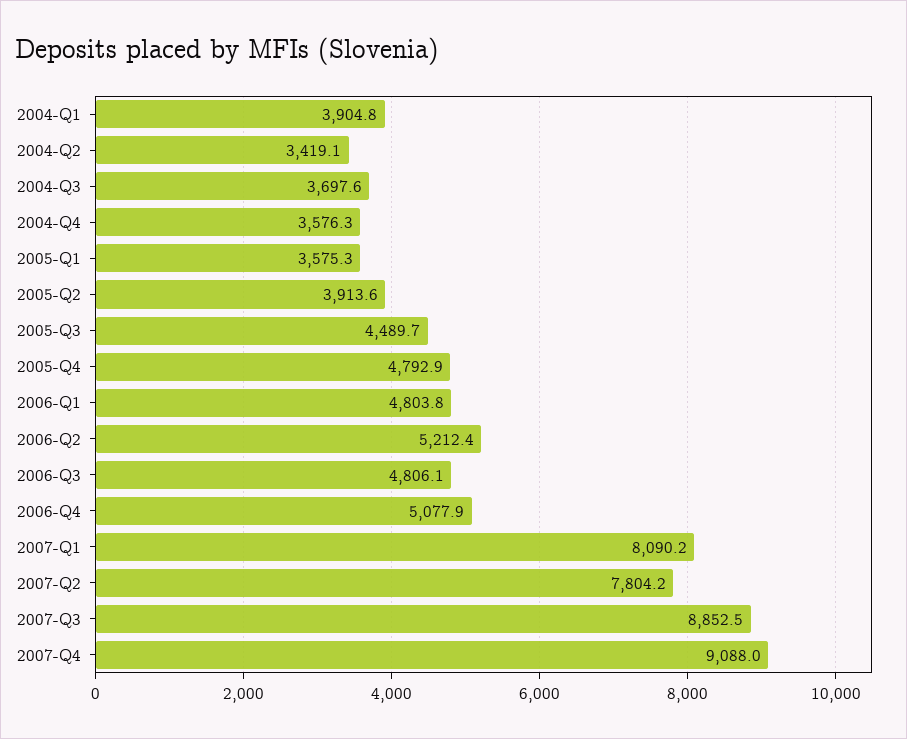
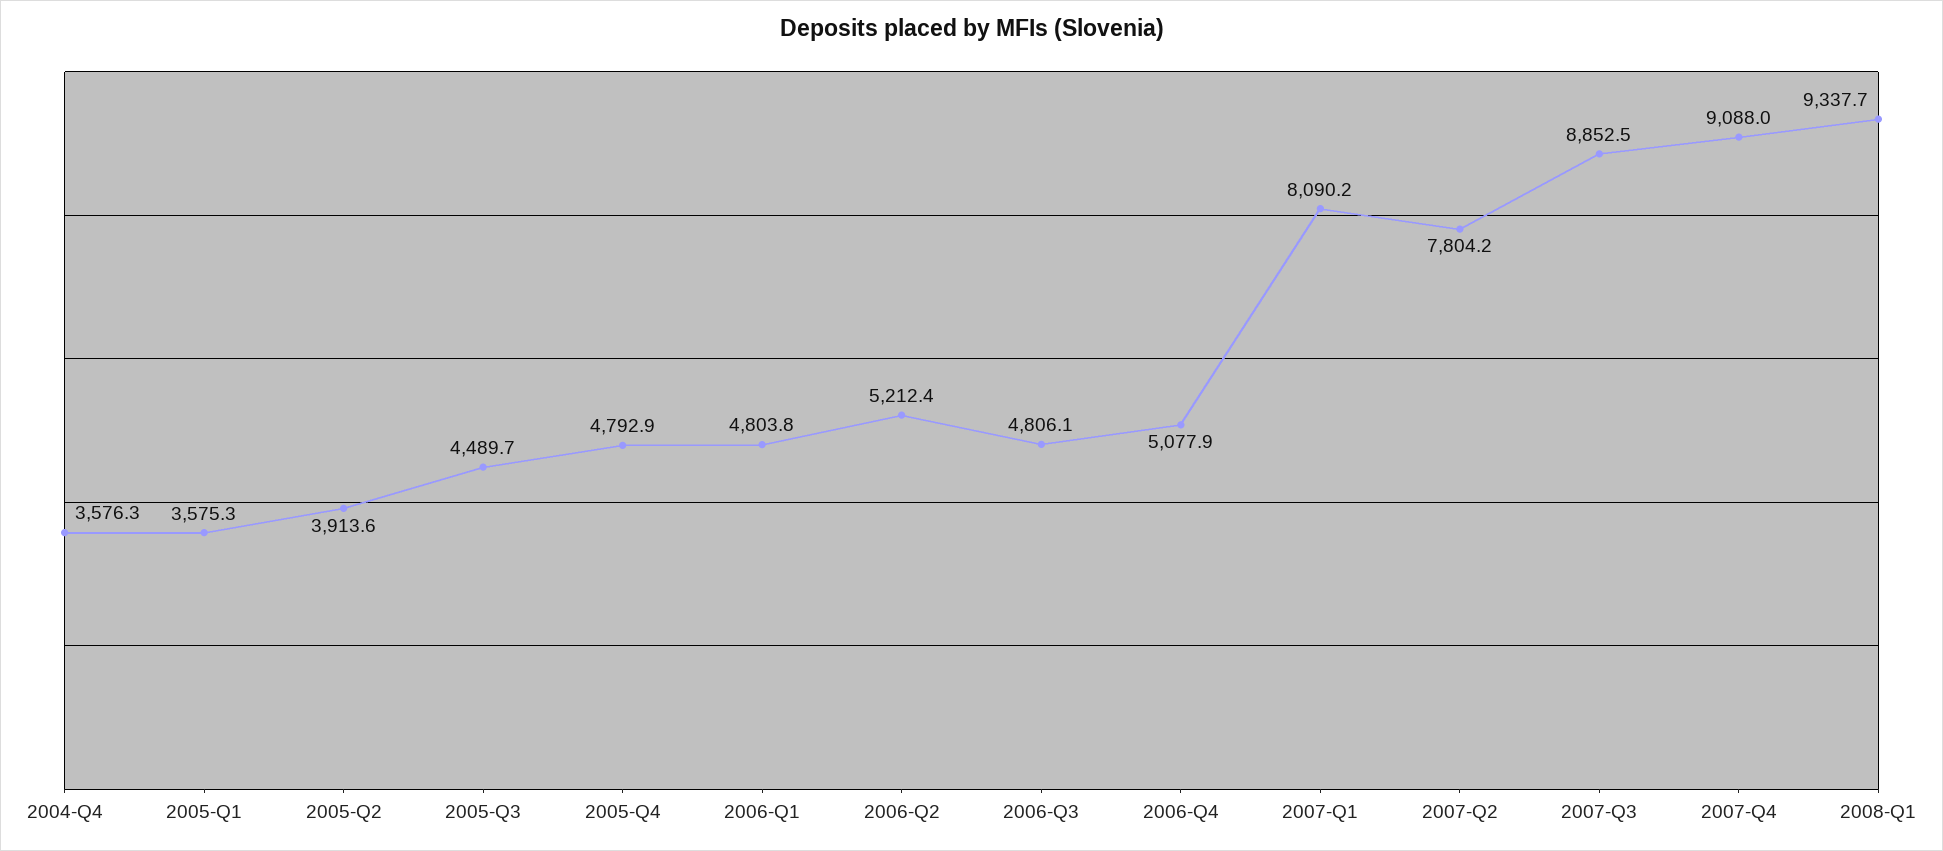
2004-Q1: 3904.8 -> none
2004-Q2: 3419.1 -> none
2004-Q3: 3697.6 -> none
2008-Q1: none -> 9337.7

